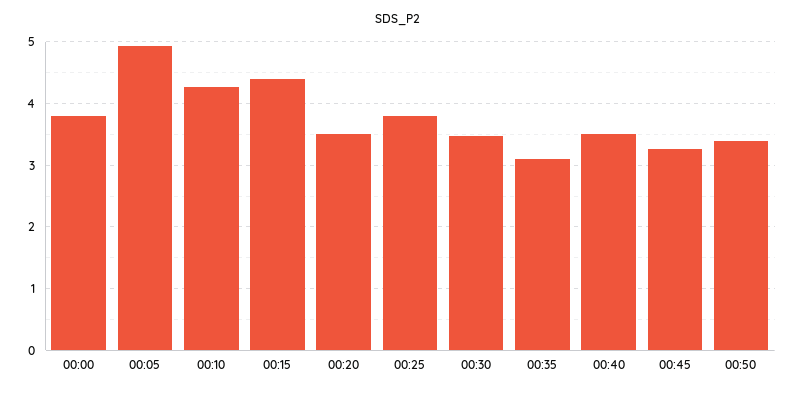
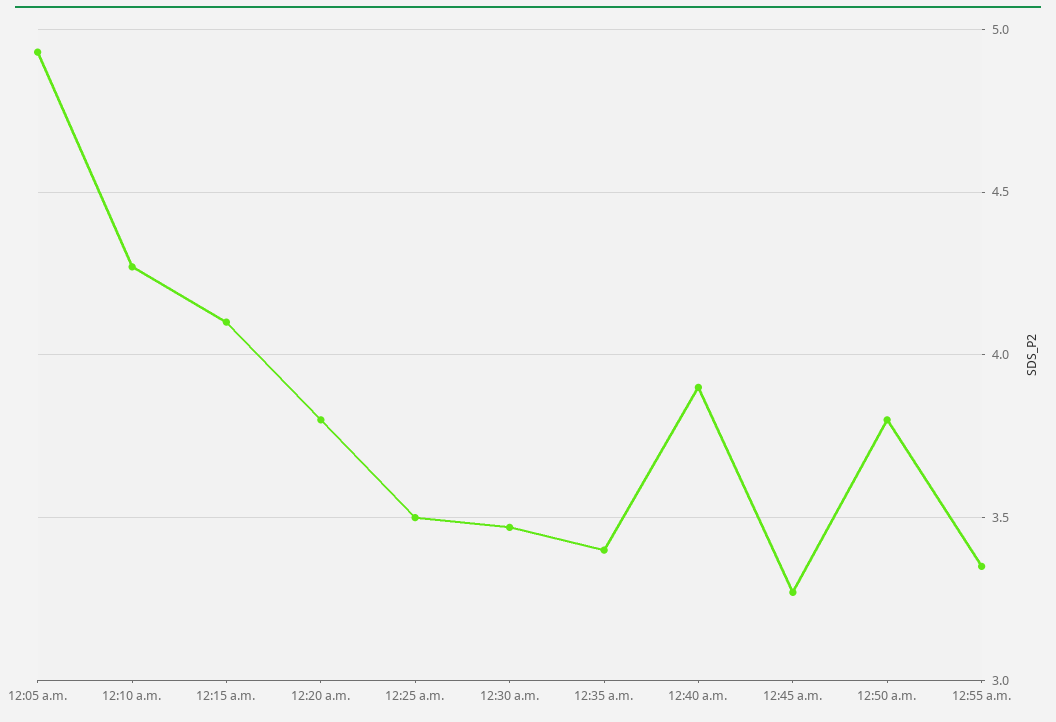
00:00: 3.8 -> none
00:15: 4.4 -> 4.1
00:20: 3.5 -> 3.8
00:25: 3.8 -> 3.5
00:35: 3.1 -> 3.4
00:40: 3.5 -> 3.9
00:50: 3.4 -> 3.8
12:55 a.m.: none -> 3.35

